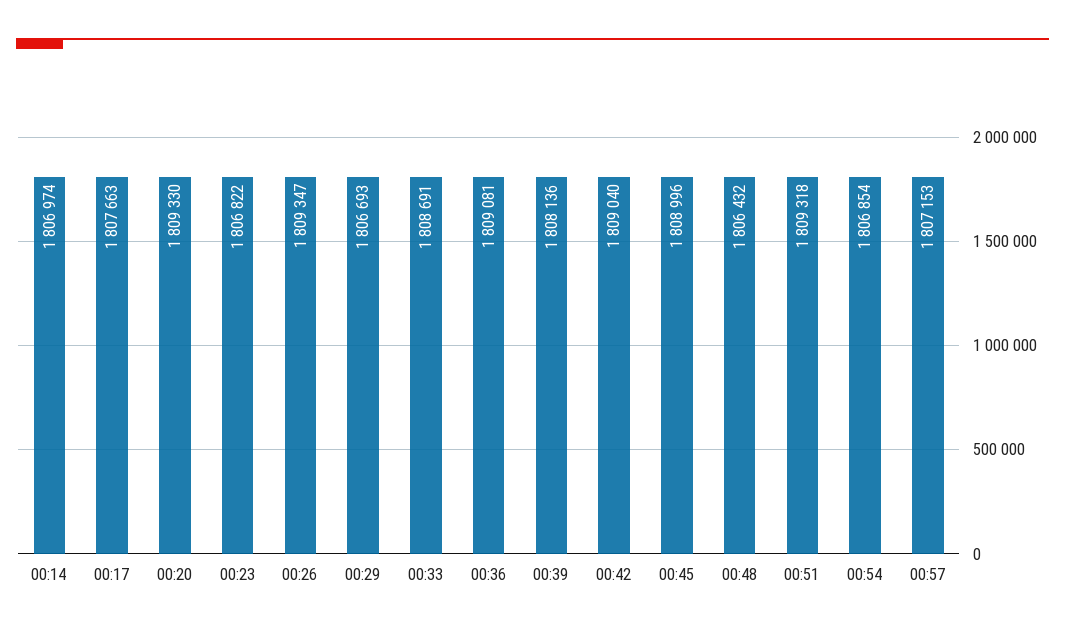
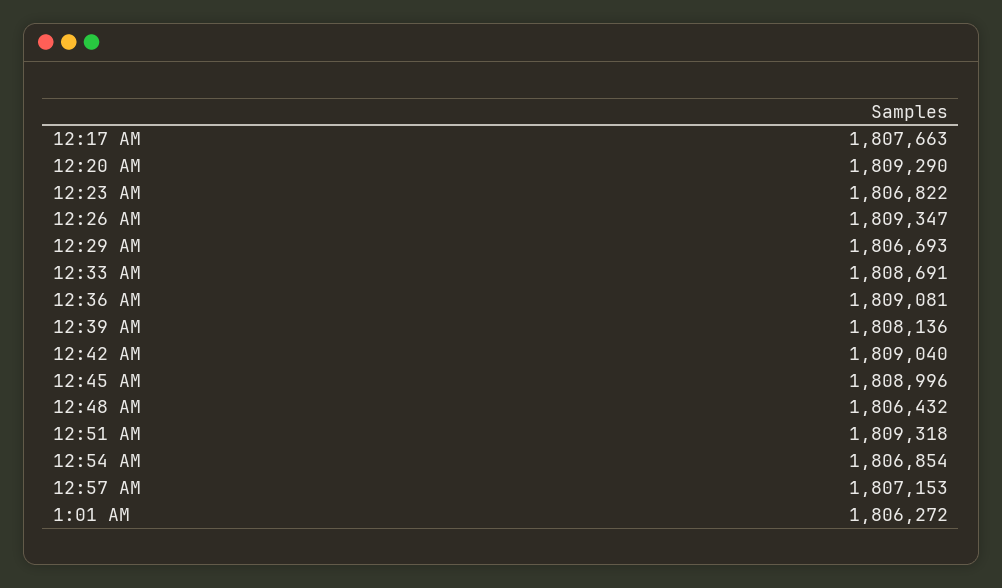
00:14: 1806974 -> none
00:20: 1809330 -> 1809290
1:01 AM: none -> 1806272

